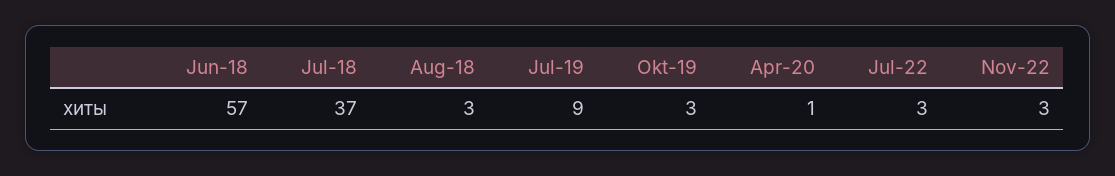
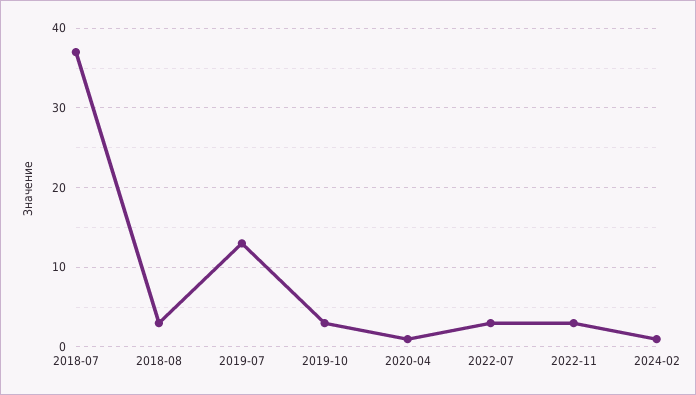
Jun-18: 57 -> none
Jul-19: 9 -> 13
2024-02: none -> 1

